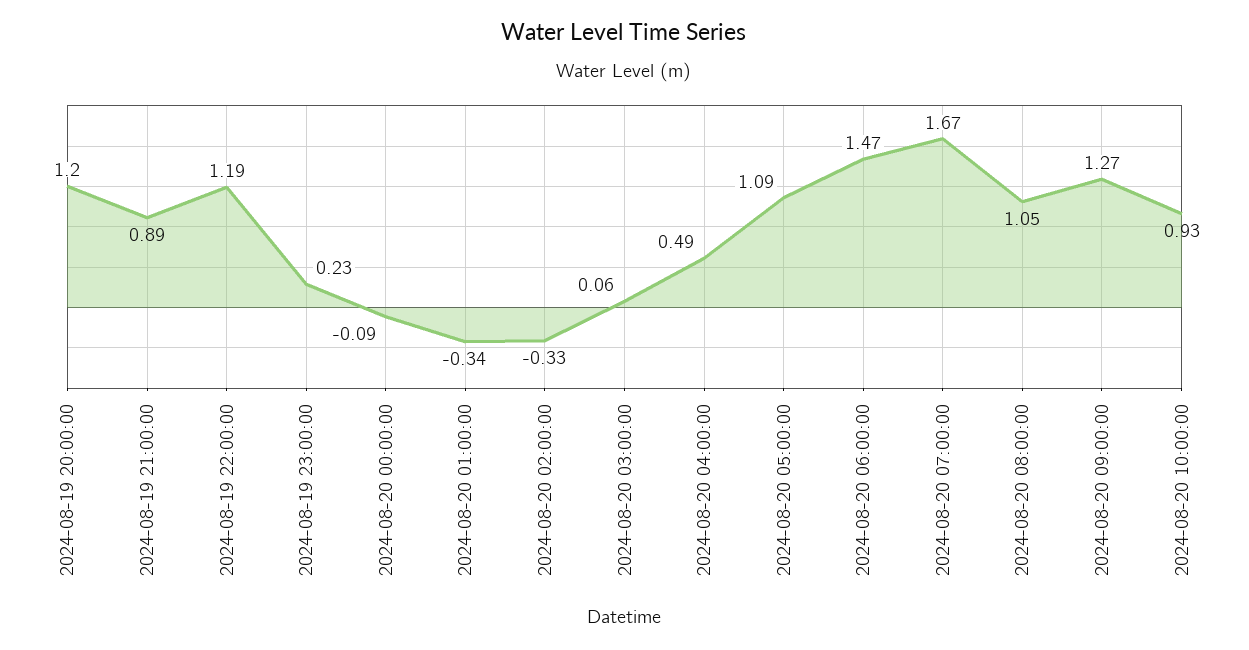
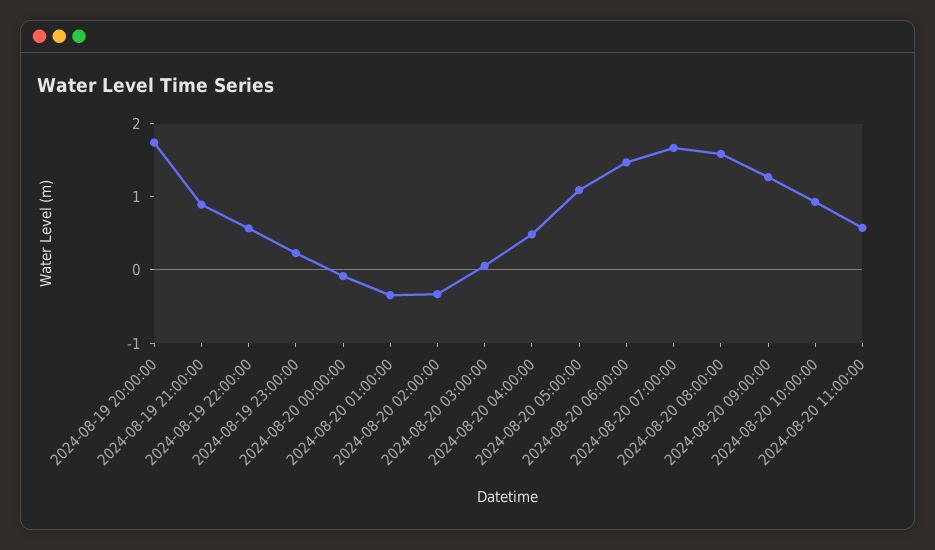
2024-08-19 20:00:00: 1.2 -> 1.8
2024-08-19 22:00:00: 1.19 -> 0.6
2024-08-20 08:00:00: 1.05 -> 1.6
2024-08-20 11:00:00: none -> 0.6

